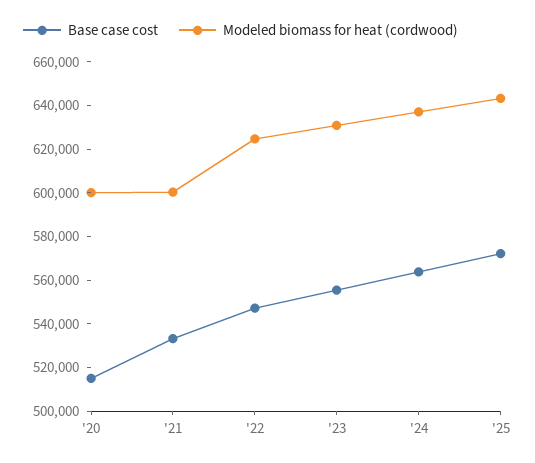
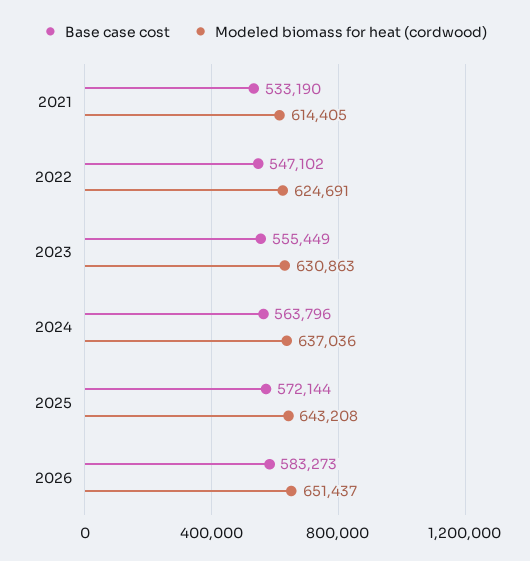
Base case cost, '20: 515000 -> none
Modeled biomass for heat (cordwood), '20: 600000 -> none
Modeled biomass for heat (cordwood), '21: 600000 -> 614405
Base case cost, 2026: none -> 583273
Modeled biomass for heat (cordwood), 2026: none -> 651437

